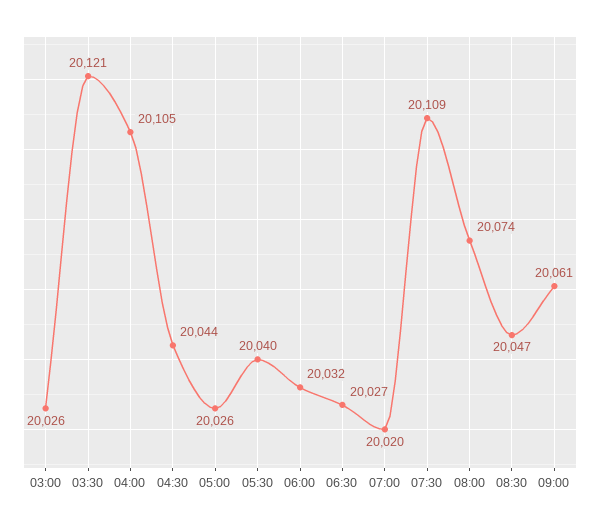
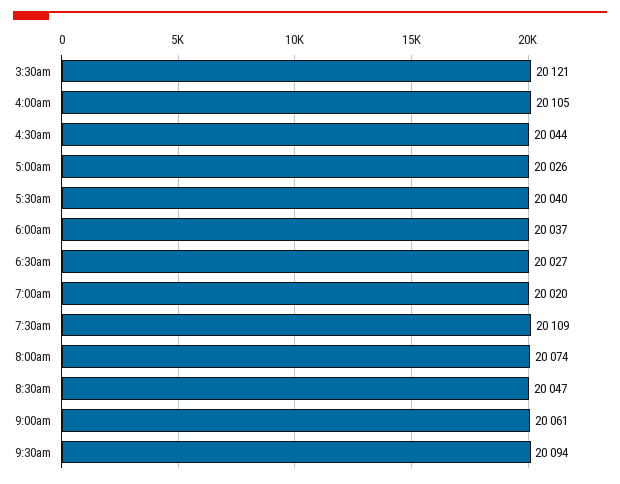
03:00: 20026 -> none
06:00: 20032 -> 20037
9:30am: none -> 20094

